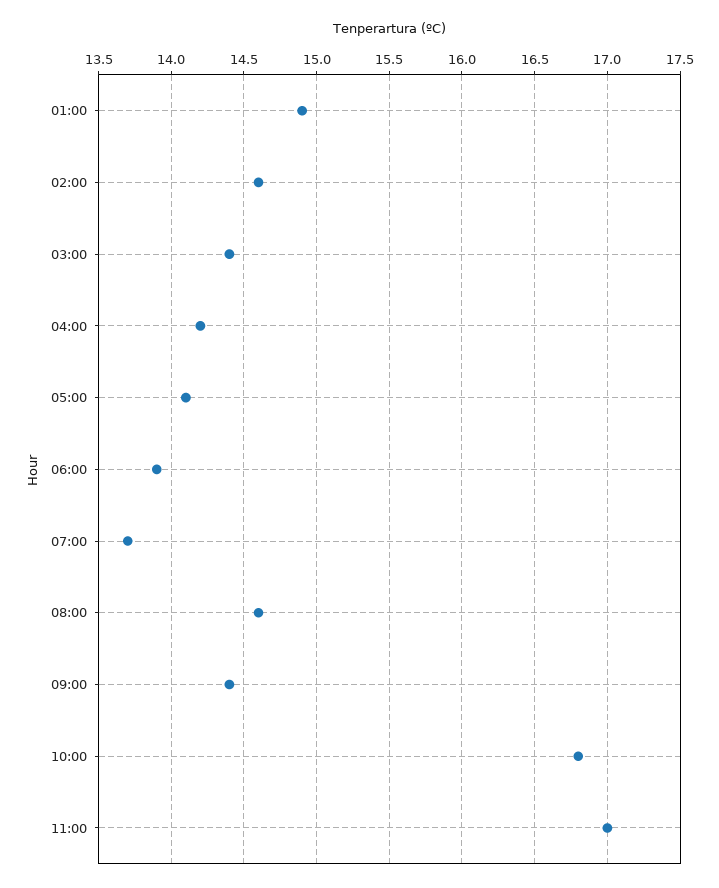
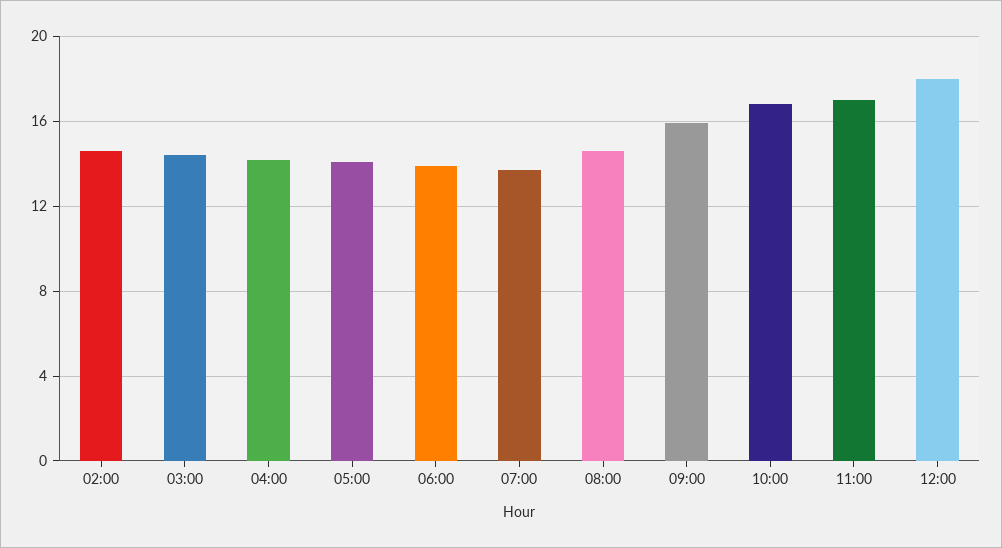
01:00: 14.9 -> none
09:00: 14.4 -> 16
12:00: none -> 18

